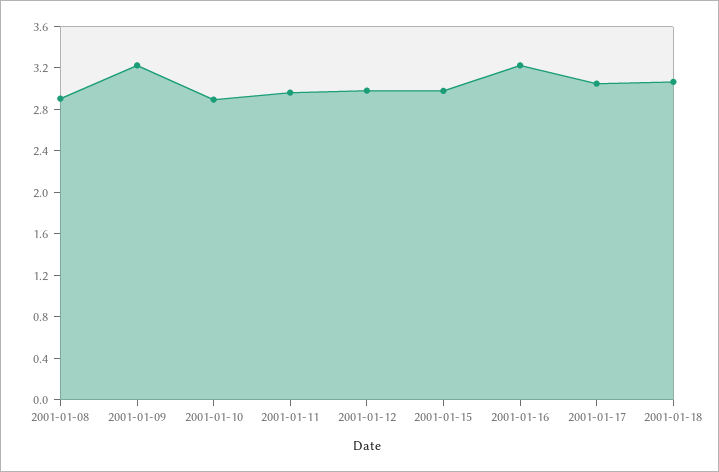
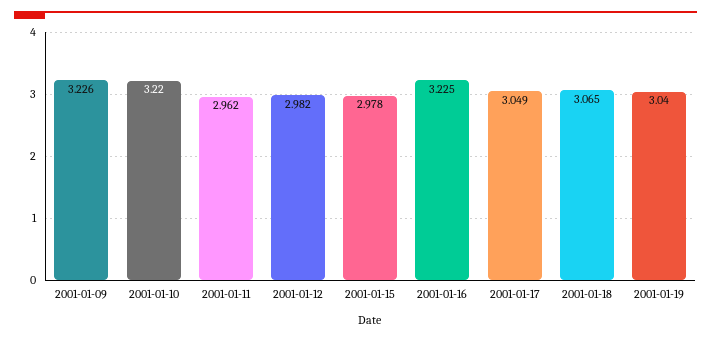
2001-01-08: 2.9 -> none
2001-01-10: 2.9 -> 3.22
2001-01-19: none -> 3.04

